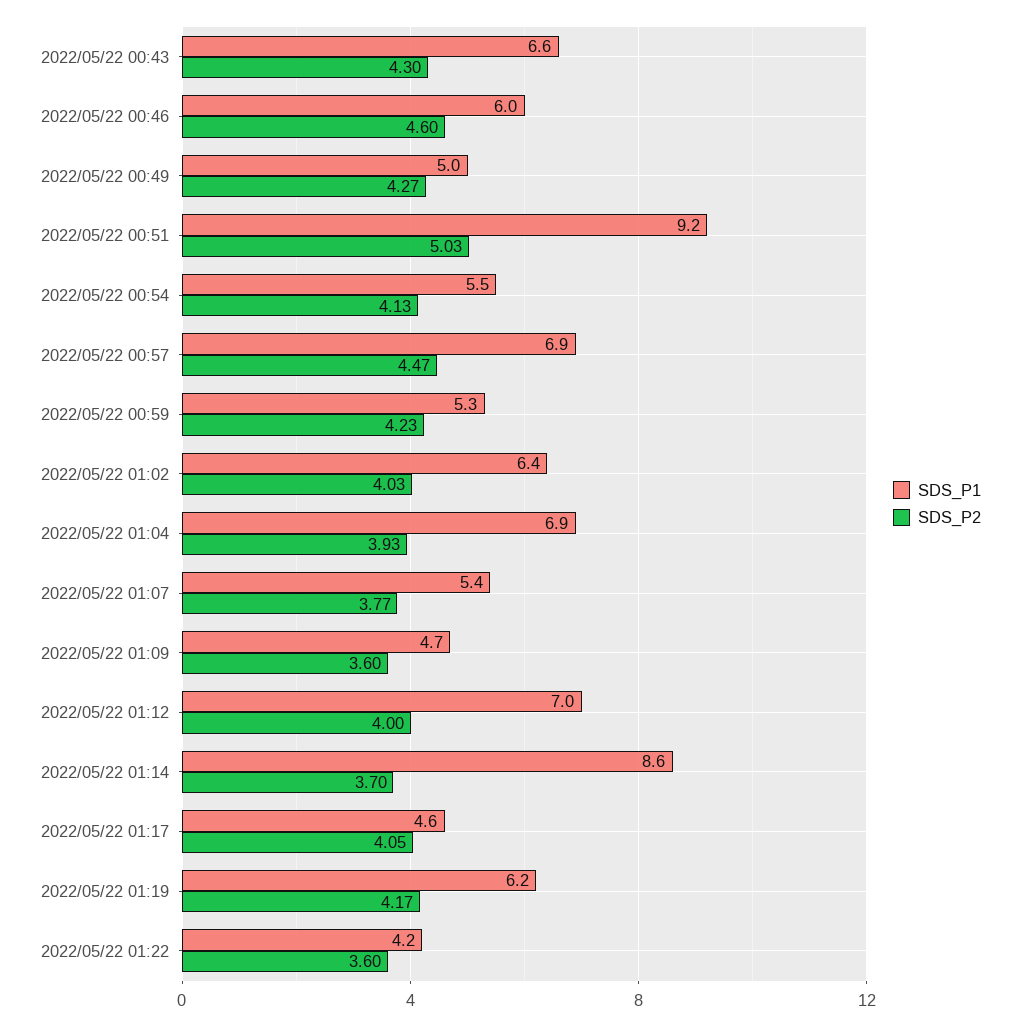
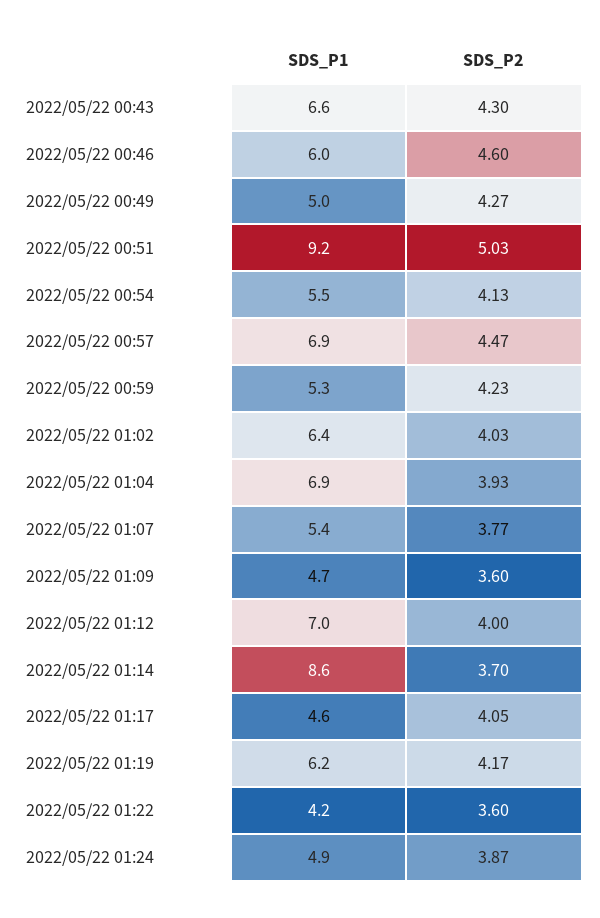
SDS_P1, 2022/05/22 01:24: none -> 4.9
SDS_P2, 2022/05/22 01:24: none -> 3.87

